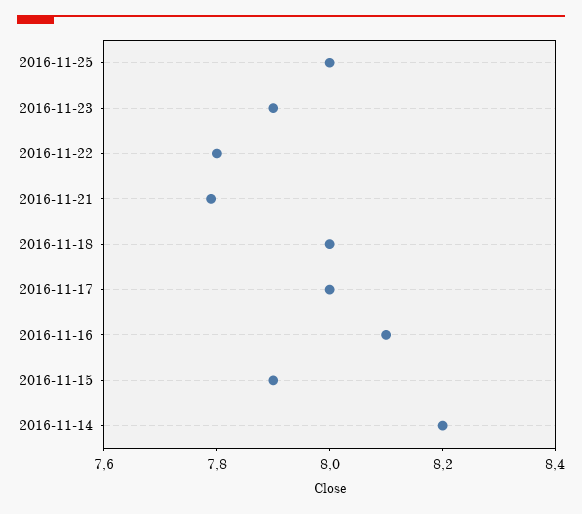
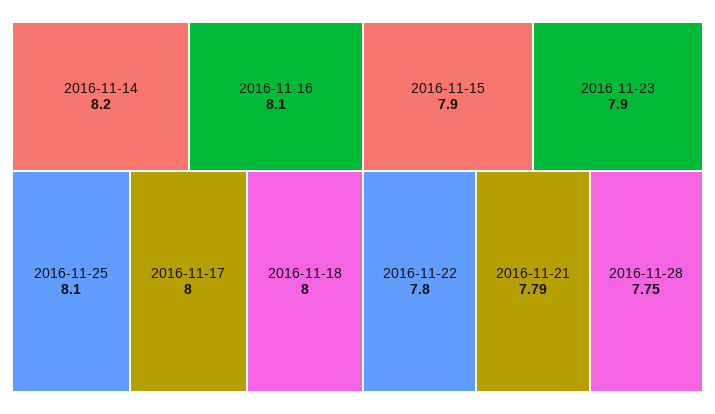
2016-11-25: 8 -> 8.1
2016-11-28: none -> 7.75

